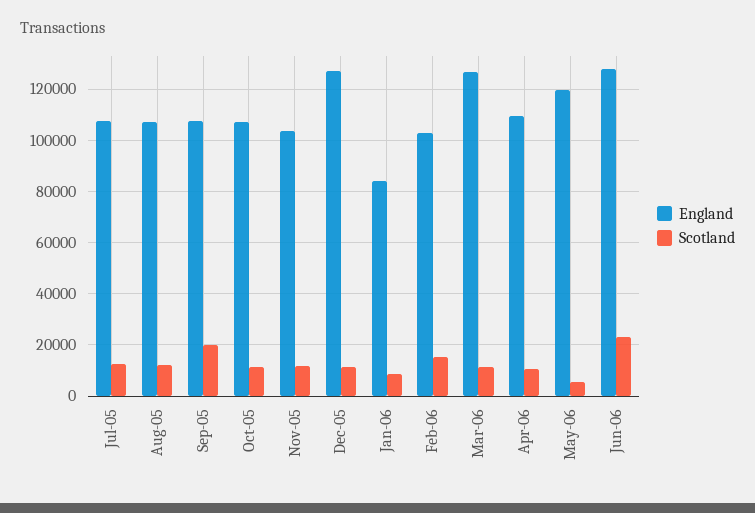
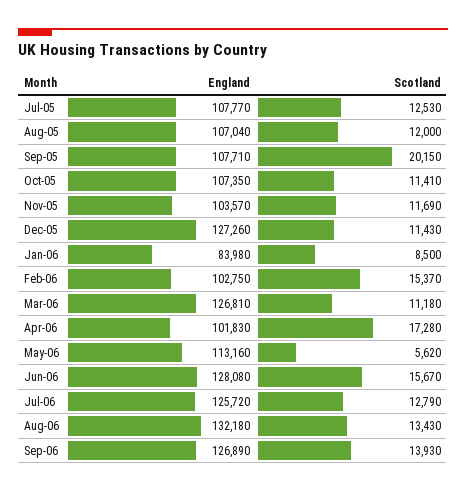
England, Apr-06: 110000 -> 101830
Scotland, Apr-06: 10000 -> 17280
England, May-06: 120000 -> 113160
Scotland, Jun-06: 22500 -> 15670
England, Jul-06: none -> 125720
Scotland, Jul-06: none -> 12790
England, Aug-06: none -> 132180
Scotland, Aug-06: none -> 13430
England, Sep-06: none -> 126890
Scotland, Sep-06: none -> 13930

